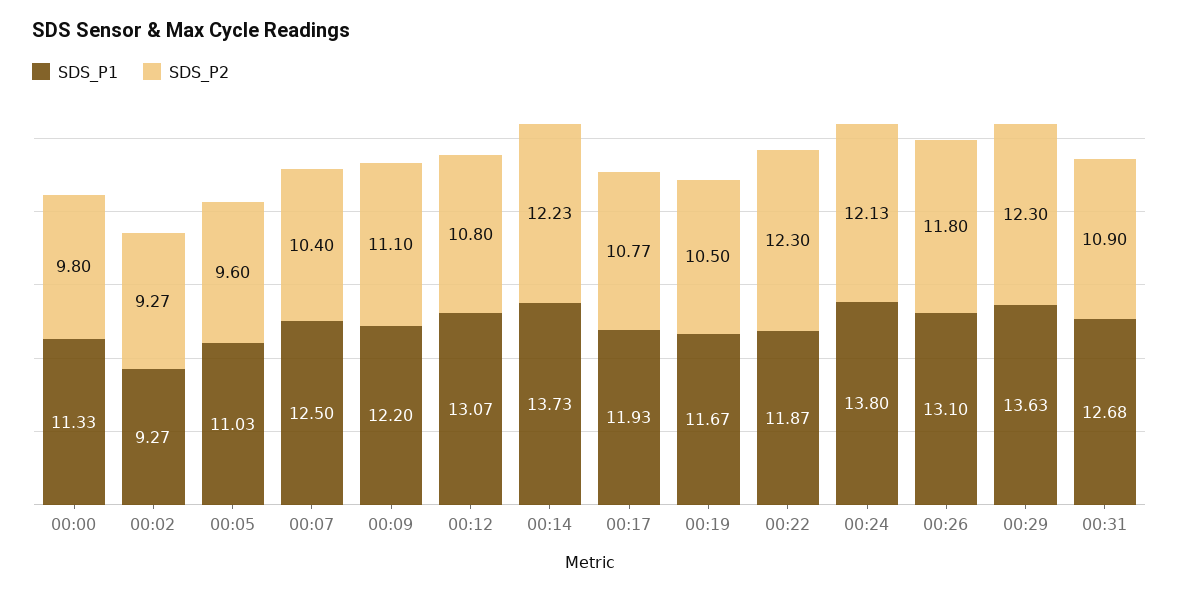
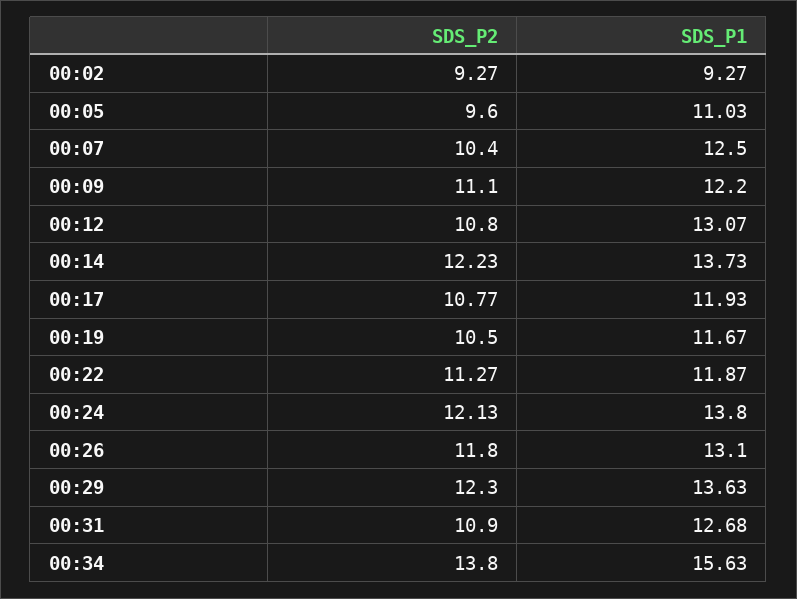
SDS_P1, 00:00: 11.33 -> none
SDS_P2, 00:00: 9.8 -> none
SDS_P2, 00:22: 12.3 -> 11.27
SDS_P2, 00:34: none -> 13.8
SDS_P1, 00:34: none -> 15.63

